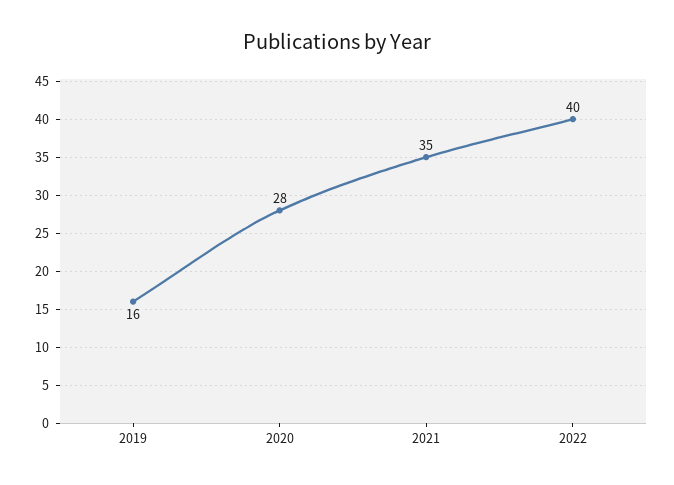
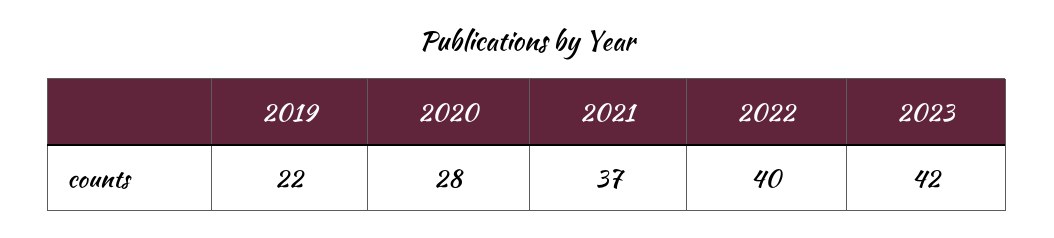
2019: 16 -> 22
2021: 35 -> 37
2023: none -> 42

